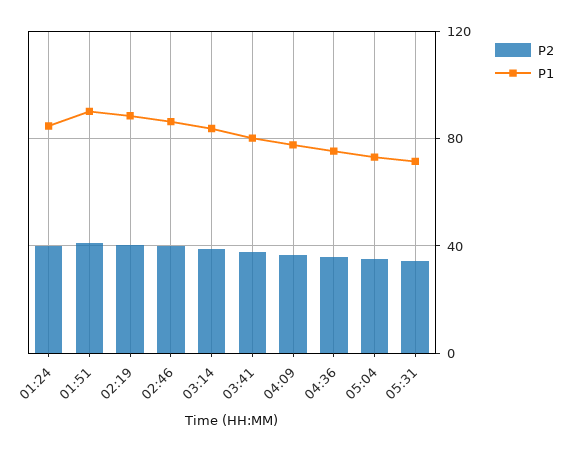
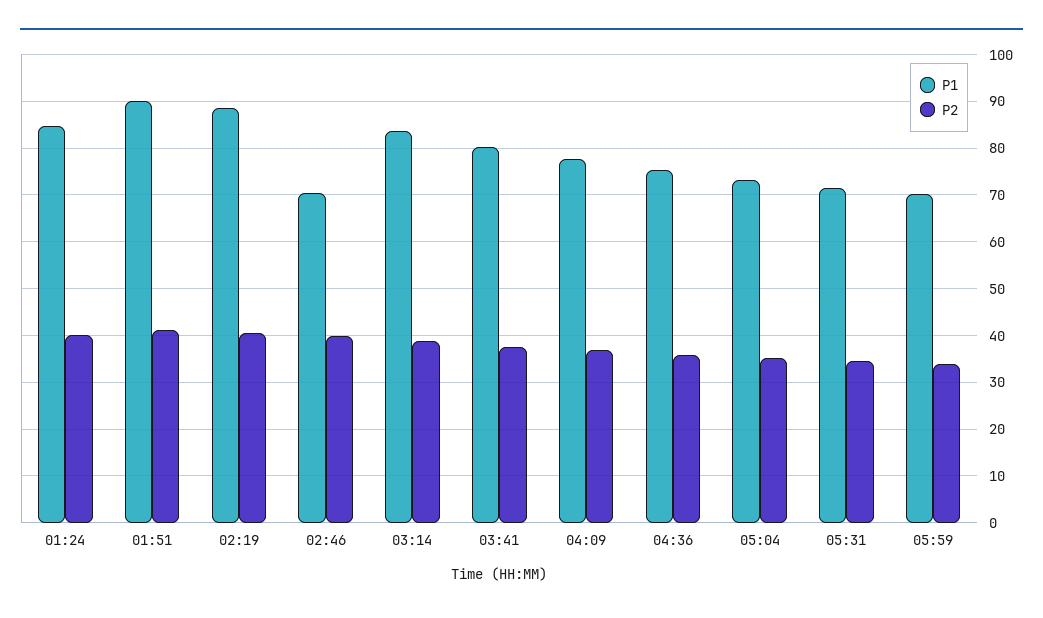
P1, 02:46: 85 -> 70
P1, 05:59: none -> 70
P2, 05:59: none -> 34

